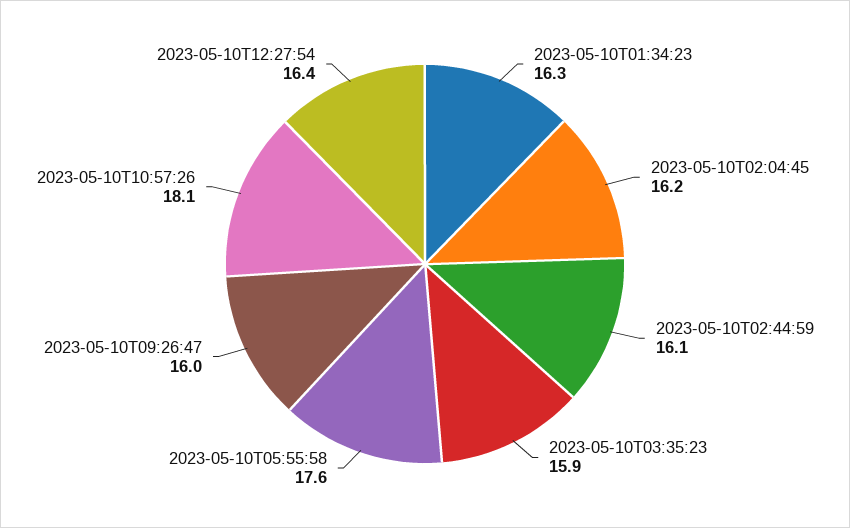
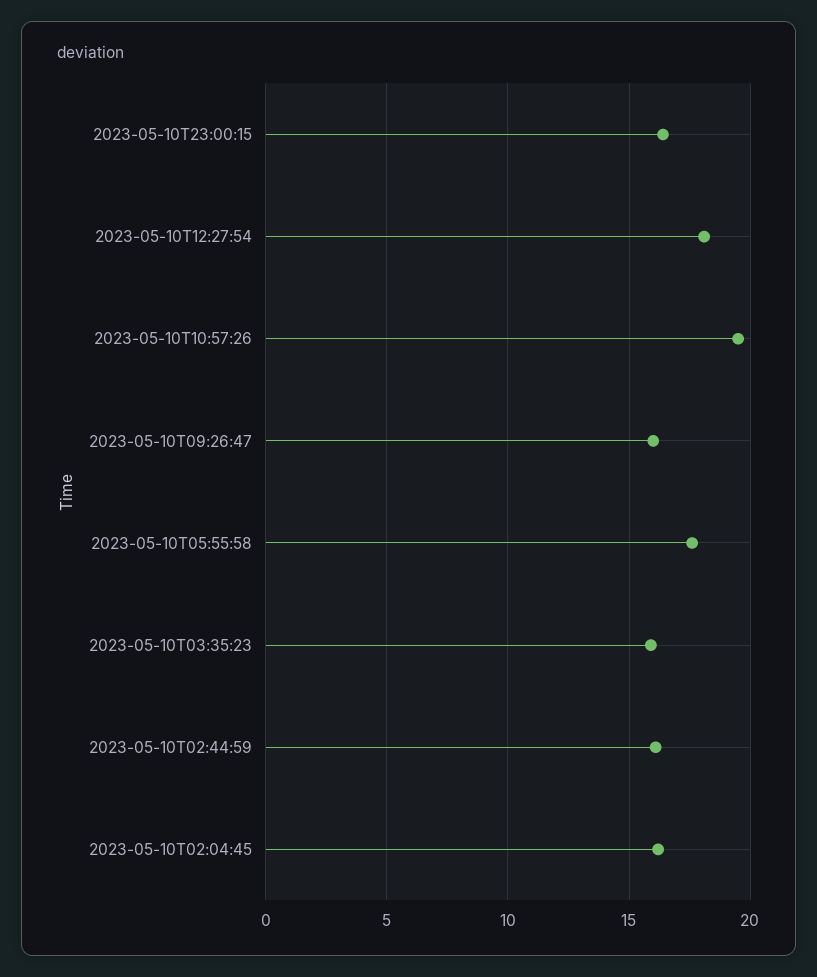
2023-05-10T01:34:23: 16.3 -> none
2023-05-10T10:57:26: 18.1 -> 19.5
2023-05-10T12:27:54: 16.4 -> 18
2023-05-10T23:00:15: none -> 16.5

